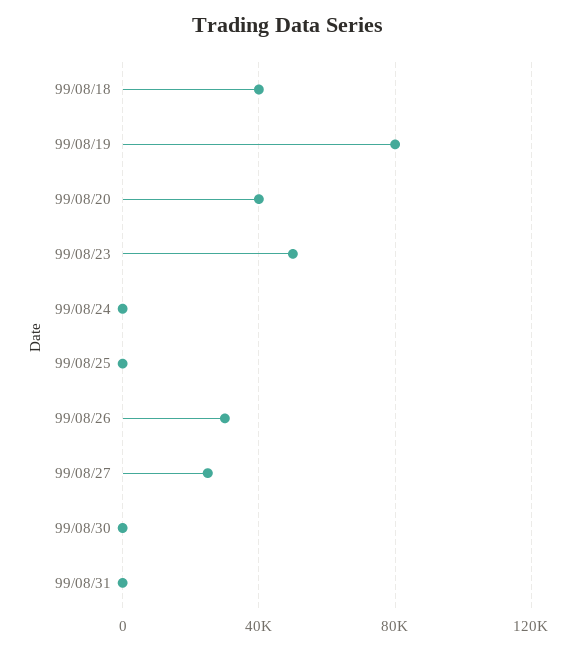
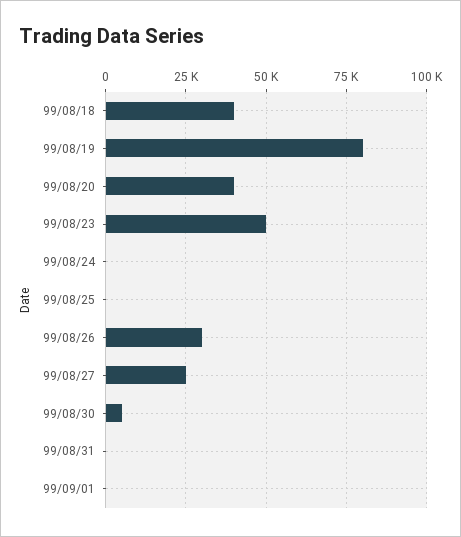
99/08/30: 0 -> 5000
99/09/01: none -> 0

